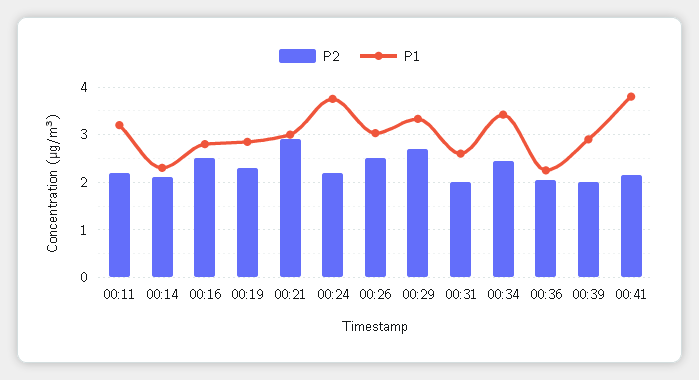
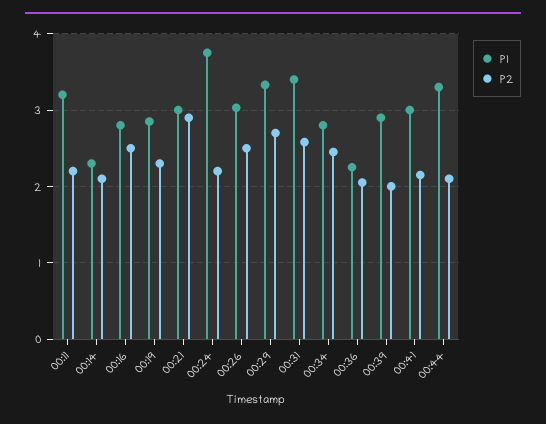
P2, 00:31: 2 -> 2.6
P1, 00:31: 2.6 -> 3.4
P1, 00:34: 3.4 -> 2.8
P1, 00:41: 3.8 -> 3
P1, 00:44: none -> 3.3
P2, 00:44: none -> 2.1

